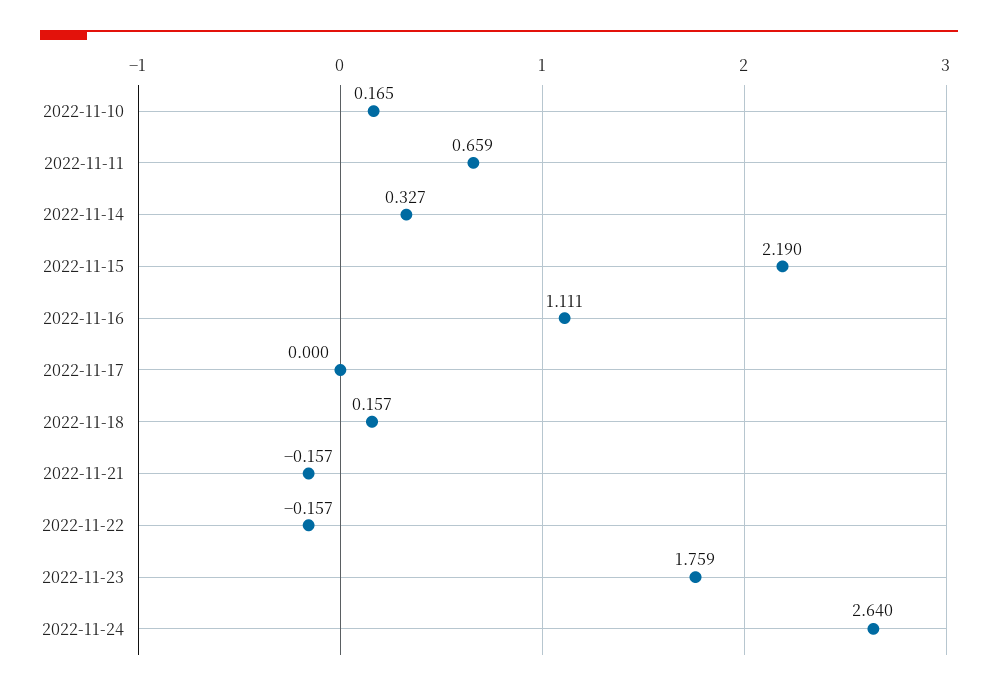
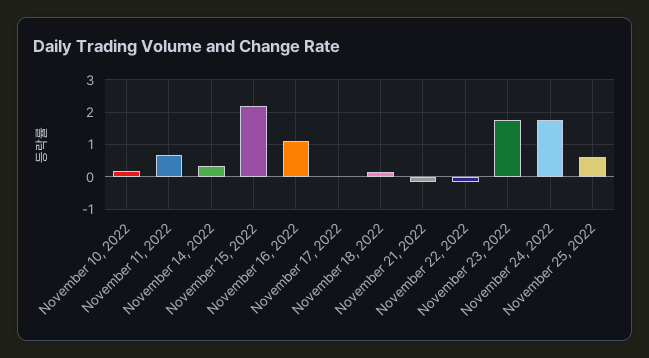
2022-11-24: 2.64 -> 1.8
November 25, 2022: none -> 0.6

